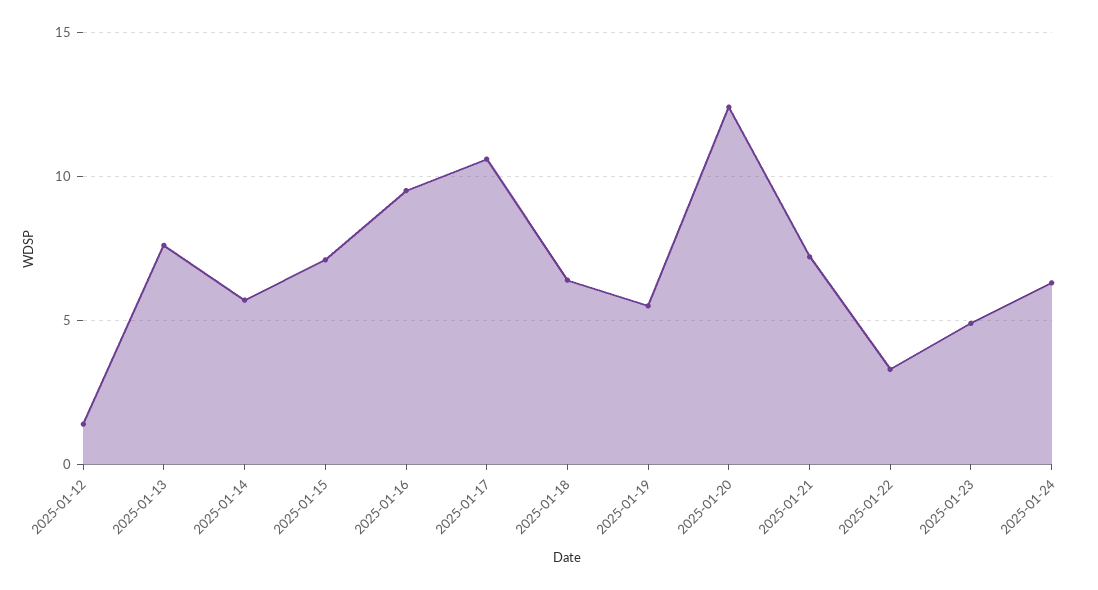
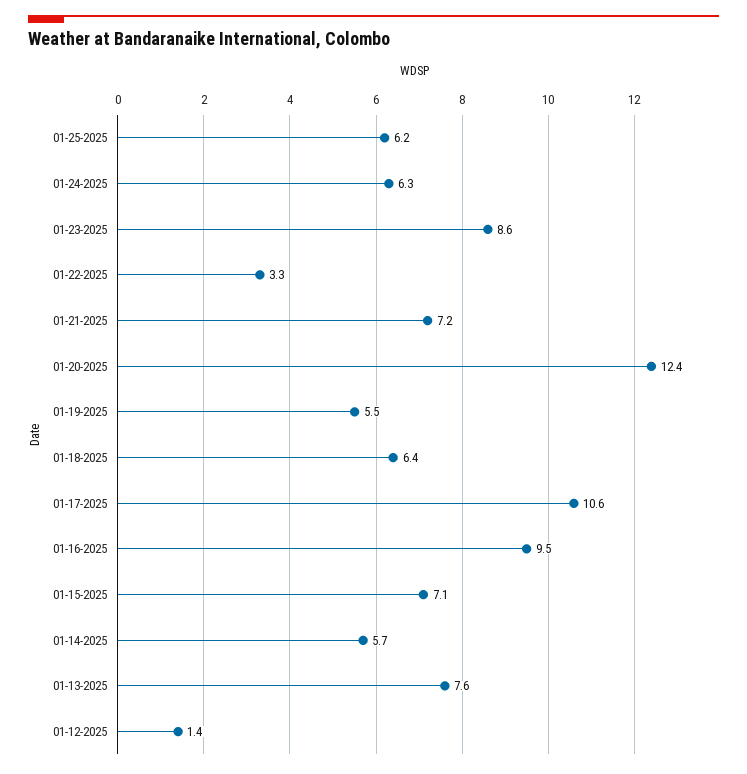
2025-01-23: 5 -> 8.6
01-25-2025: none -> 6.2

